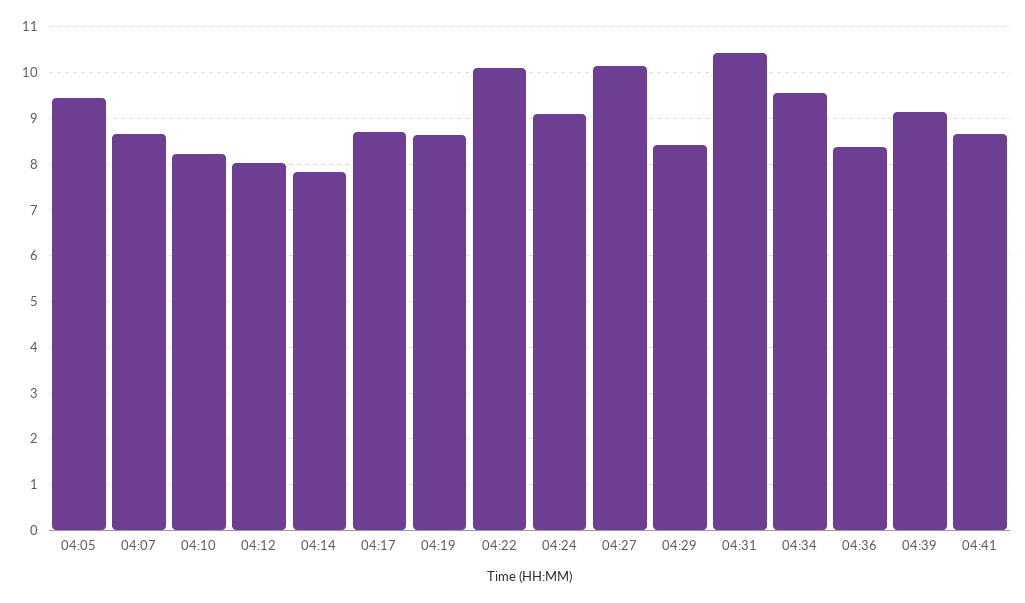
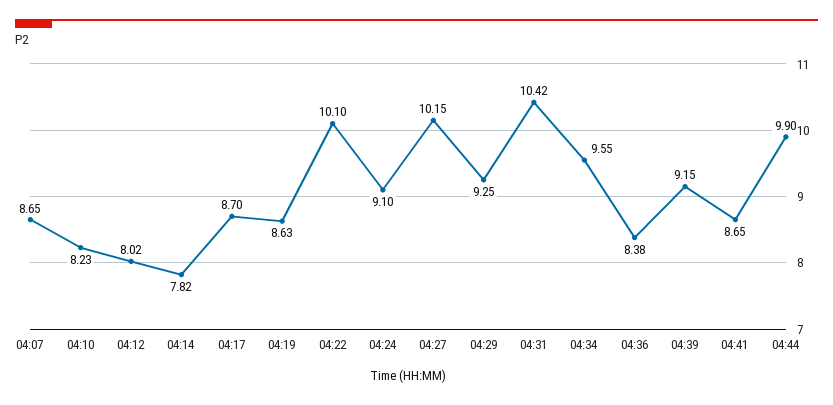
04:05: 9.4 -> none
04:29: 8.4 -> 9.25
04:44: none -> 9.9

